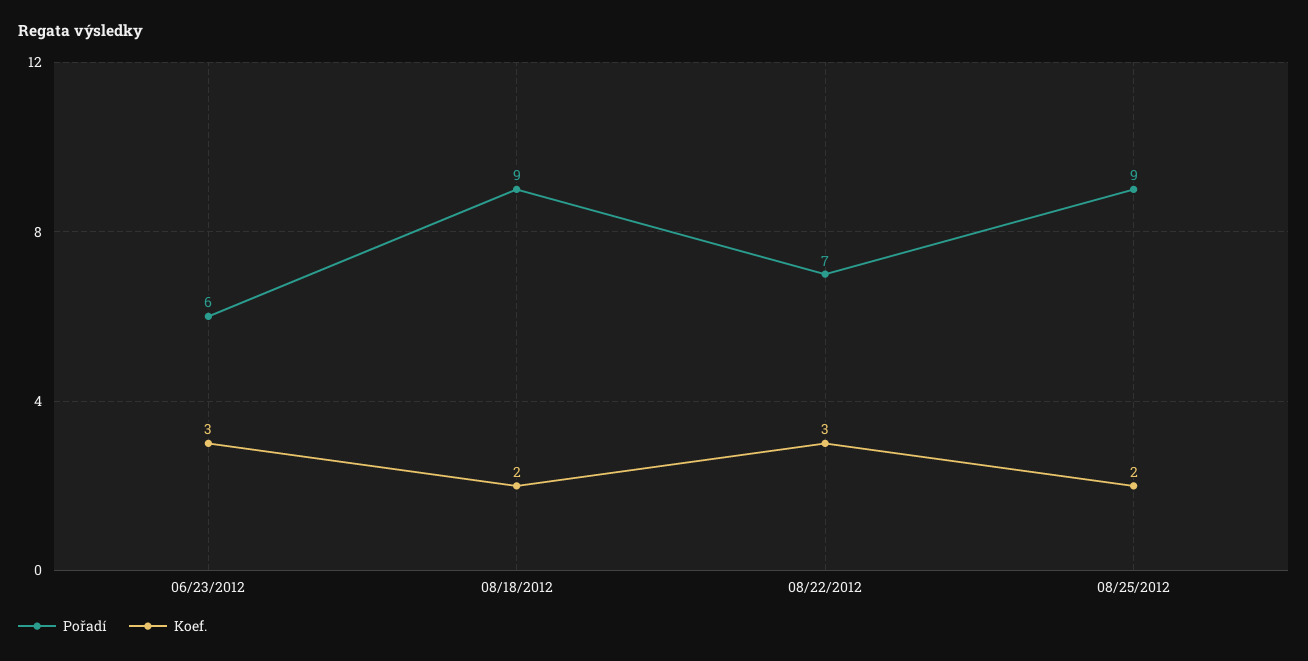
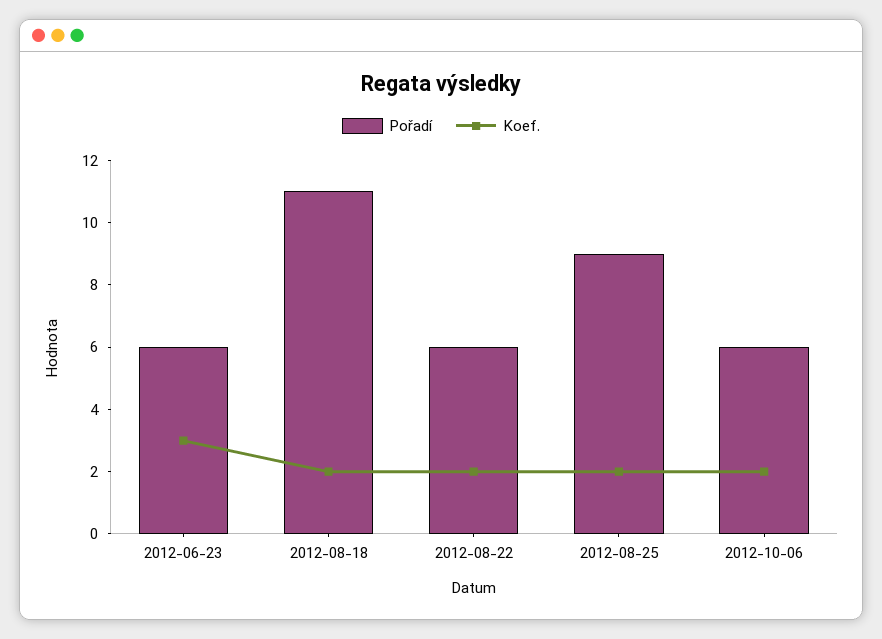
Pořadí, 08/18/2012: 9 -> 11
Pořadí, 08/22/2012: 7 -> 6
Koef., 08/22/2012: 3 -> 2
Pořadí, 2012-10-06: none -> 6
Koef., 2012-10-06: none -> 2

